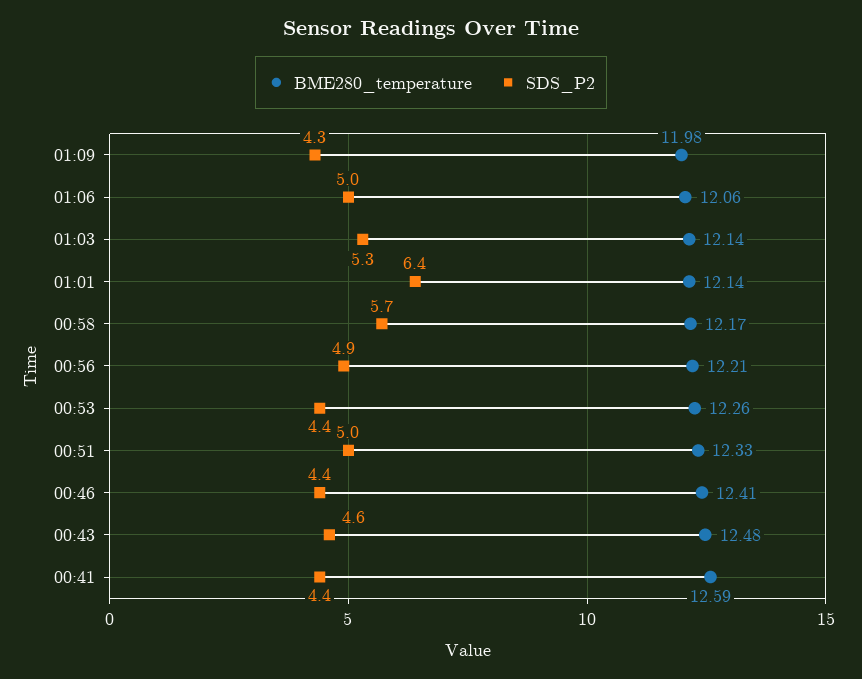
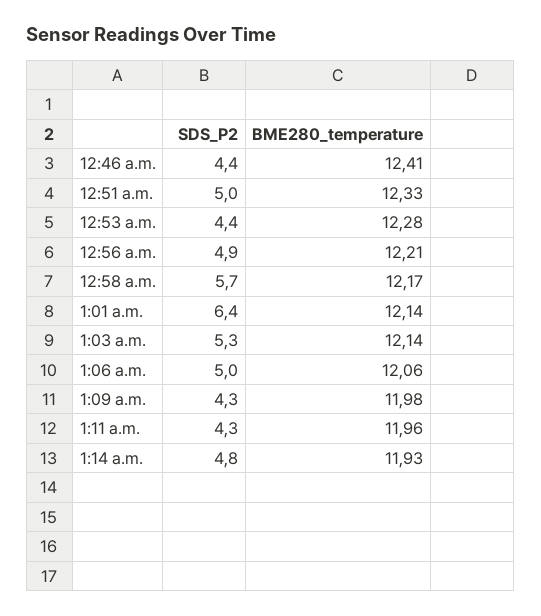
BME280_temperature, 00:53: 12.26 -> 12.28
BME280_temperature, 00:43: 12.48 -> none
SDS_P2, 00:43: 4.6 -> none
BME280_temperature, 00:41: 12.59 -> none
SDS_P2, 00:41: 4.4 -> none
SDS_P2, 1:11 a.m.: none -> 4.3
BME280_temperature, 1:11 a.m.: none -> 11.96
SDS_P2, 1:14 a.m.: none -> 4.8
BME280_temperature, 1:14 a.m.: none -> 11.93

